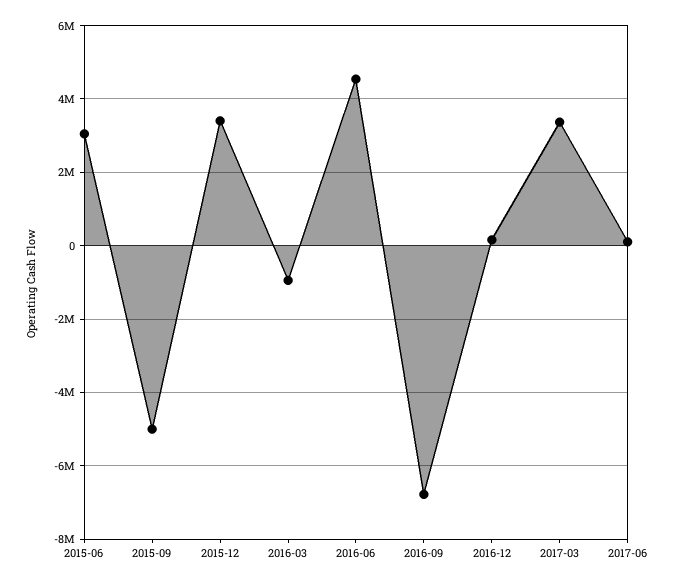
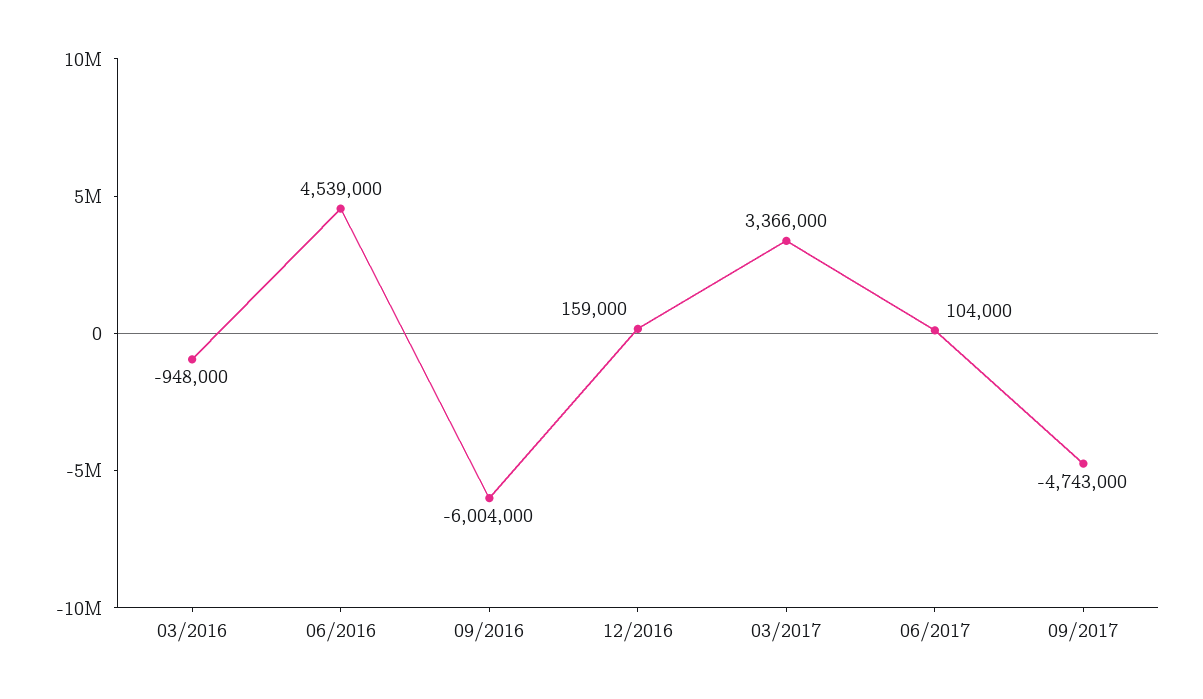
2015-06: 3000000 -> none
2015-09: -5000000 -> none
2015-12: 3400000 -> none
2016-09: -6800000 -> -6004000
09/2017: none -> -4743000

